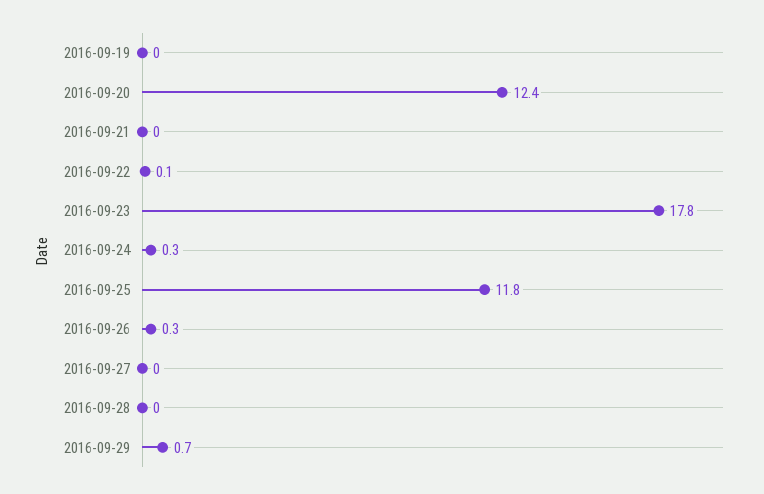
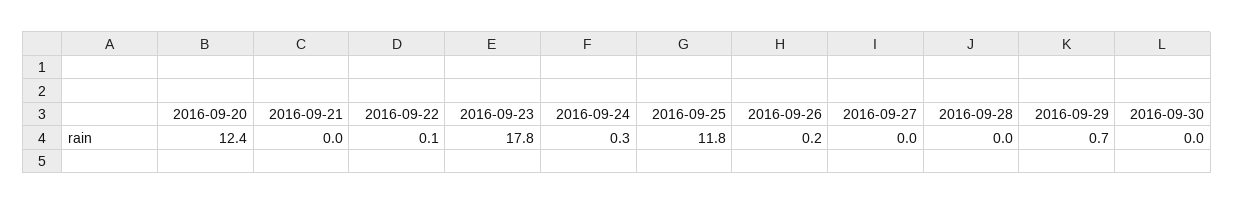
2016-09-19: 0 -> none
2016-09-26: 0.3 -> 0.2
2016-09-30: none -> 0

